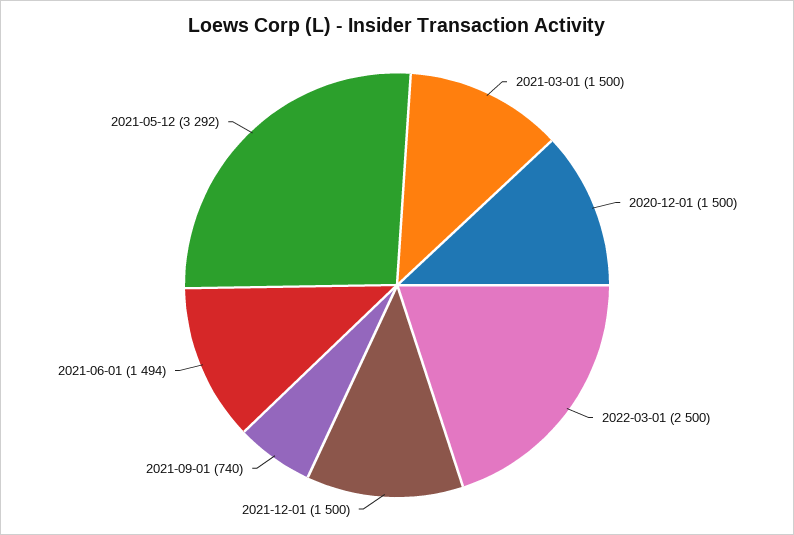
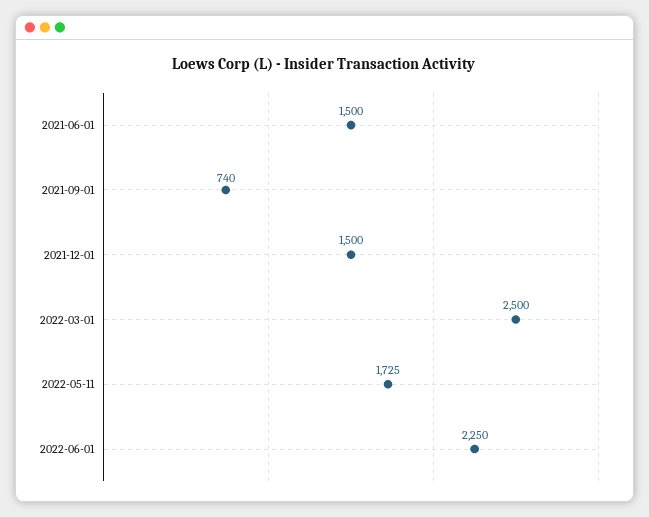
2021-03-01: 1500 -> none
2020-12-01: 1500 -> none
2021-06-01: 1494 -> 1500
2021-05-12: 3292 -> none
2022-05-11: none -> 1725
2022-06-01: none -> 2250

